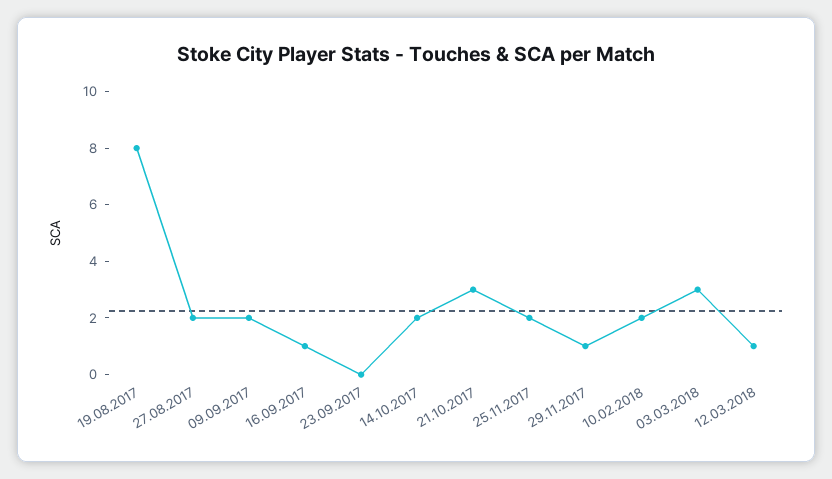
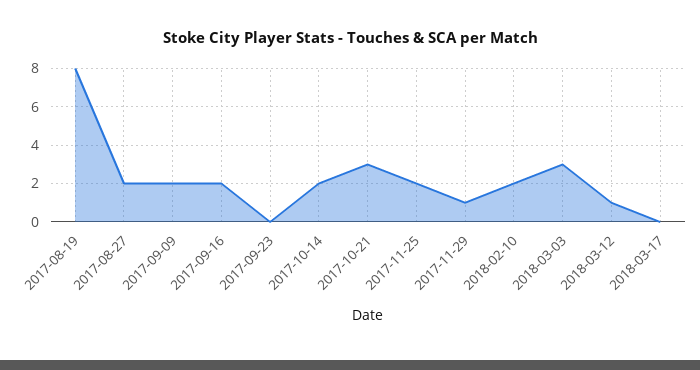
16.09.2017: 1 -> 2
2018-03-17: none -> 0

